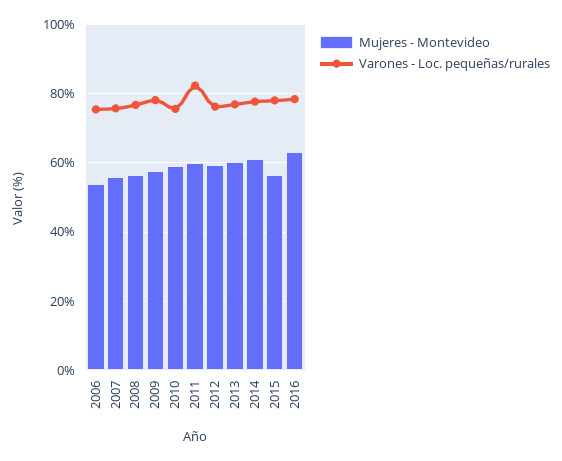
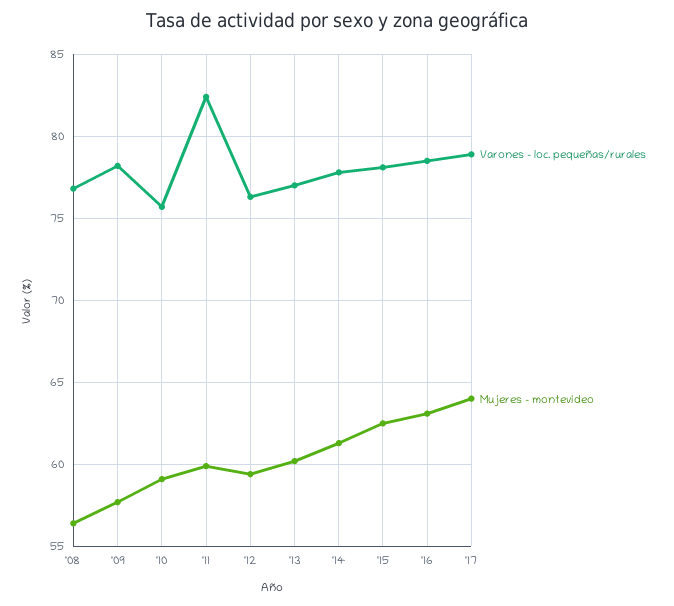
Mujeres - Montevideo, 2006: 54 -> none
Varones - Loc. pequeñas/rurales, 2006: 76 -> none
Mujeres - Montevideo, 2007: 56 -> none
Varones - Loc. pequeñas/rurales, 2007: 76 -> none
Mujeres - Montevideo, 2015: 56 -> 62.5
Varones - Loc. pequeñas/rurales, '17: none -> 79
Mujeres - Montevideo, '17: none -> 64

